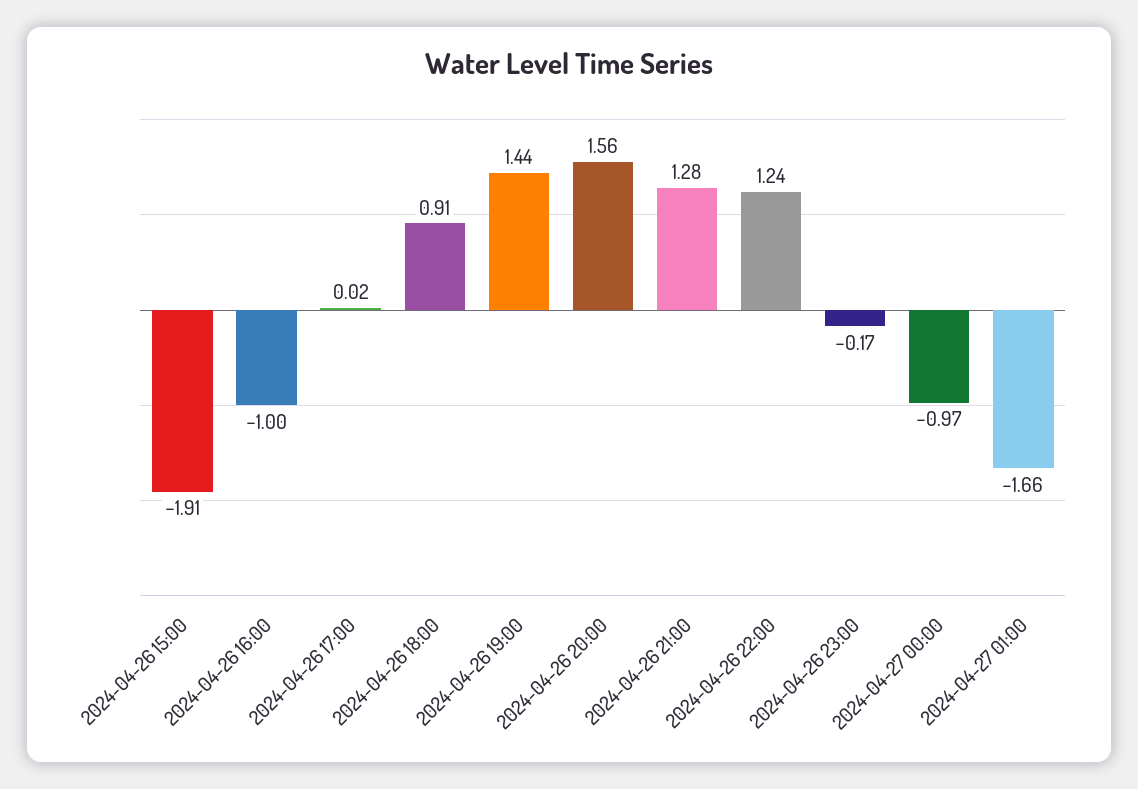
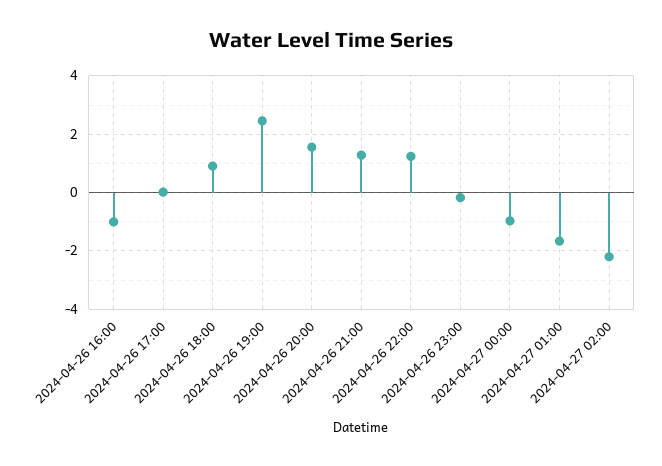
2024-04-26 15:00: -1.91 -> none
2024-04-26 19:00: 1.44 -> 2.5
2024-04-27 02:00: none -> -2.25

